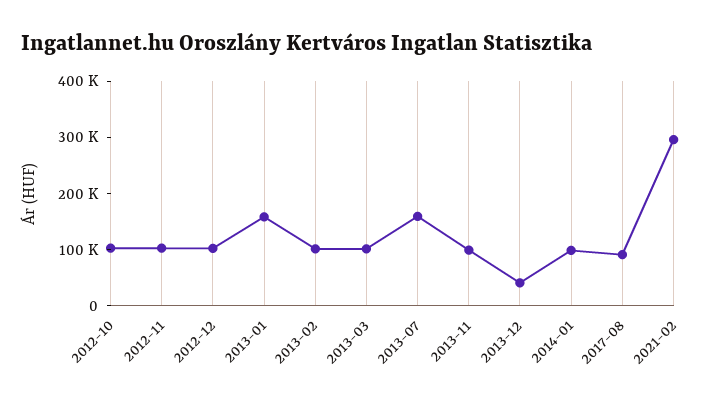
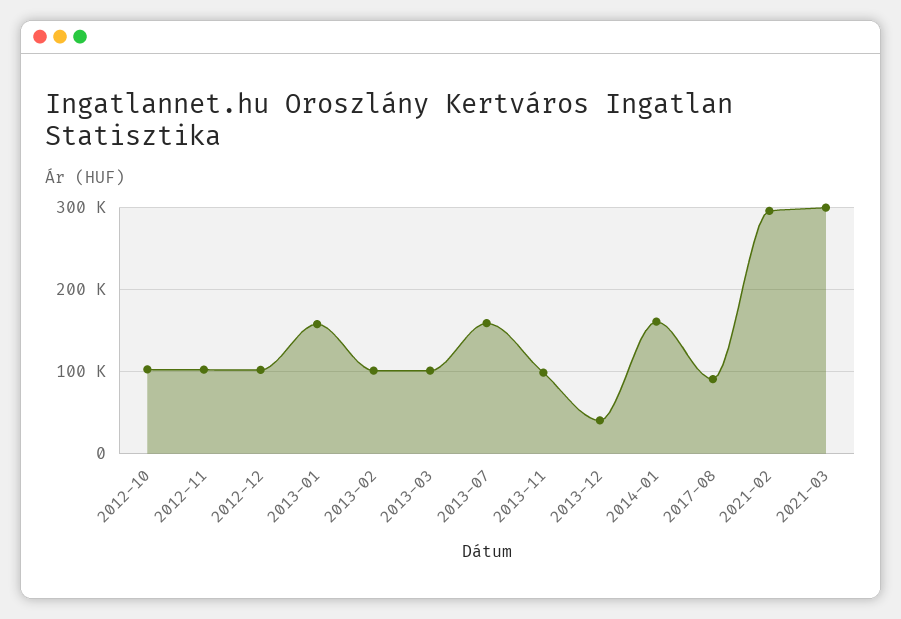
2014-01: 100000 -> 160000
2021-03: none -> 300000

